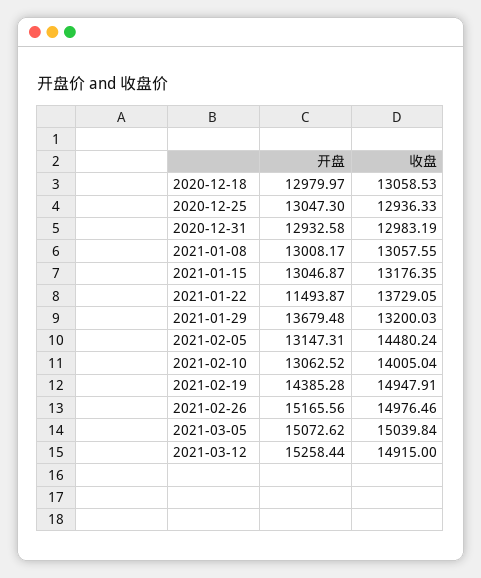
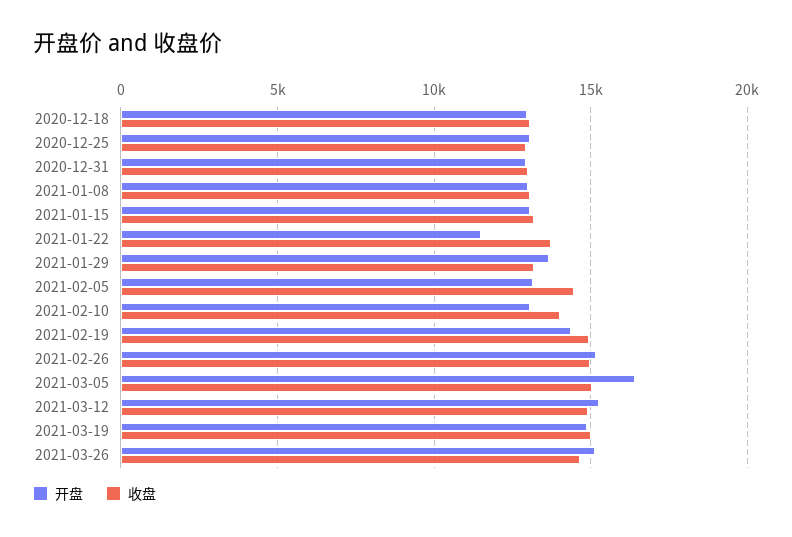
开盘, 2021-03-05: 15072.62 -> 16500
开盘, 2021-03-19: none -> 15000
收盘, 2021-03-19: none -> 15000
开盘, 2021-03-26: none -> 15000
收盘, 2021-03-26: none -> 14500

